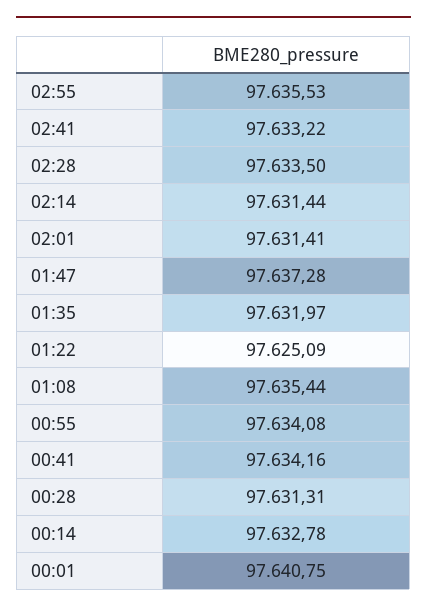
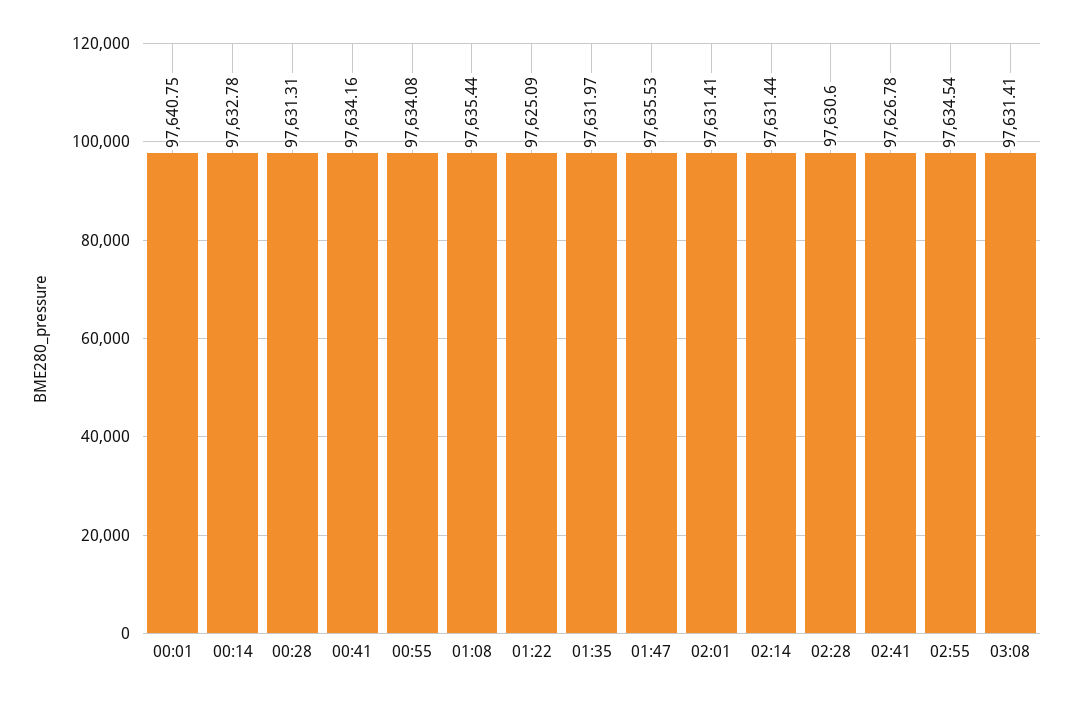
02:55: 97635.53 -> 97634.54
02:41: 97633.22 -> 97626.78
02:28: 97633.5 -> 97630.6
01:47: 97637.28 -> 97635.53
03:08: none -> 97631.41

